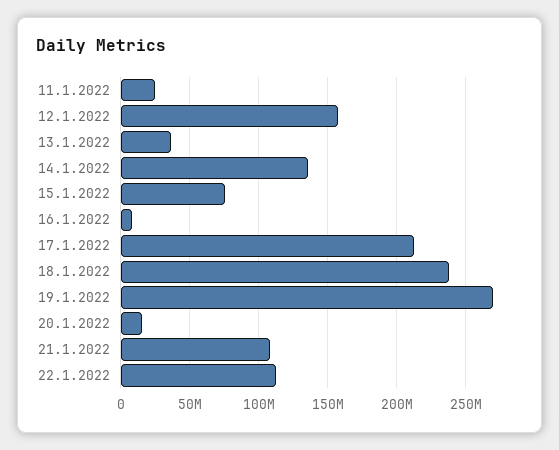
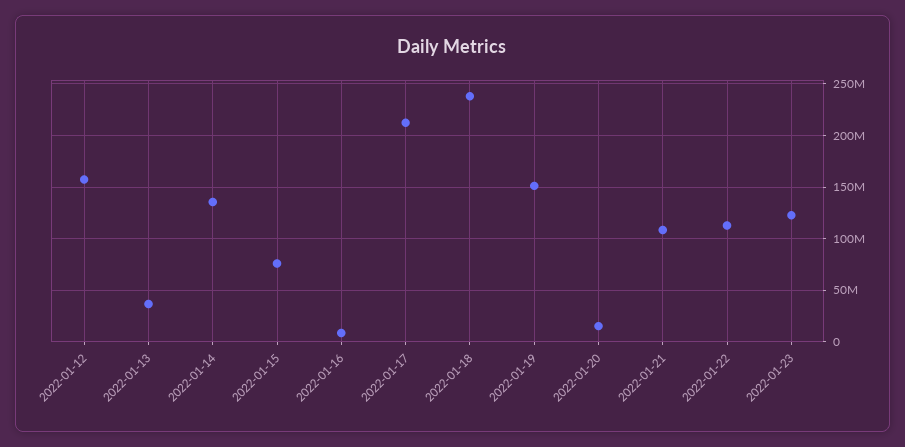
11.1.2022: 25000000 -> none
19.1.2022: 270000000 -> 150000000
2022-01-23: none -> 120000000

